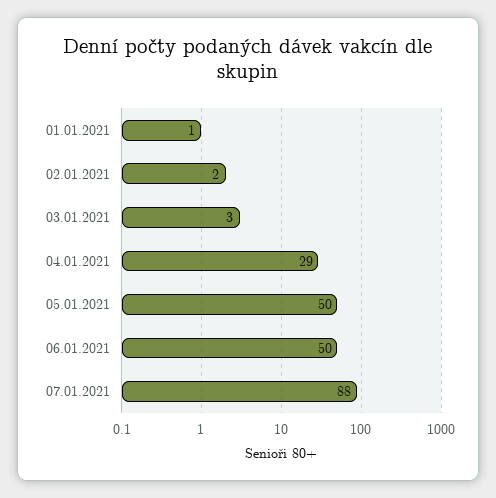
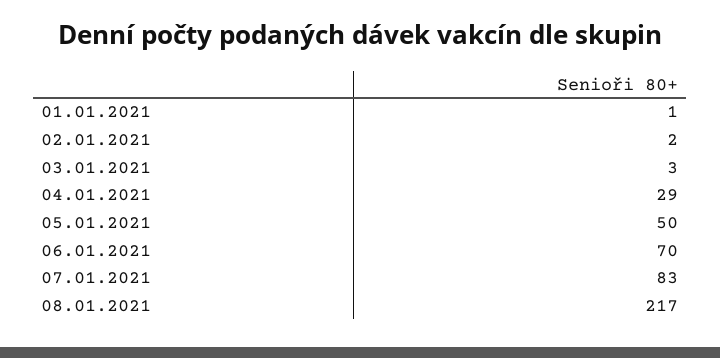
06.01.2021: 50 -> 70
07.01.2021: 88 -> 83
08.01.2021: none -> 217

